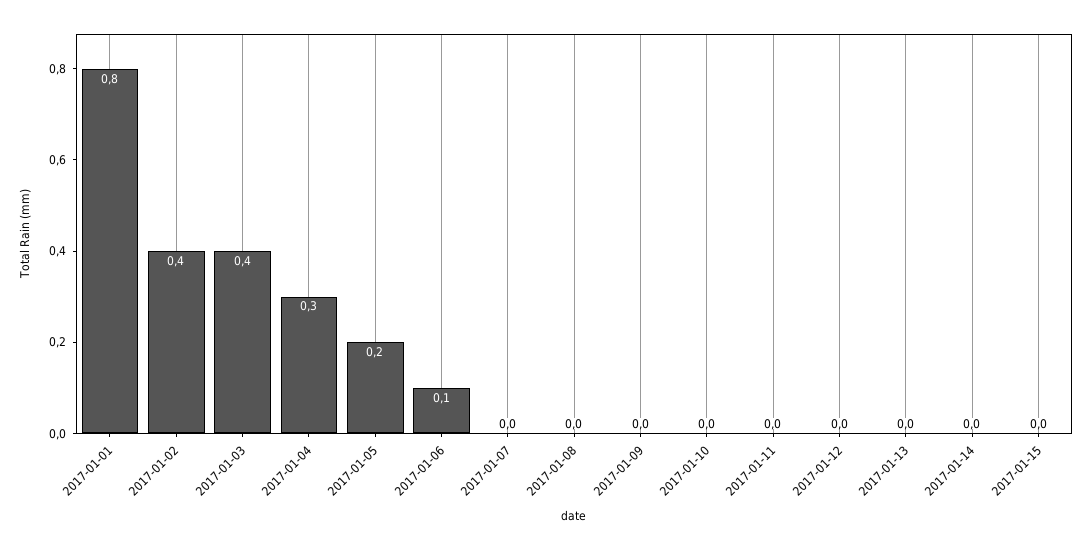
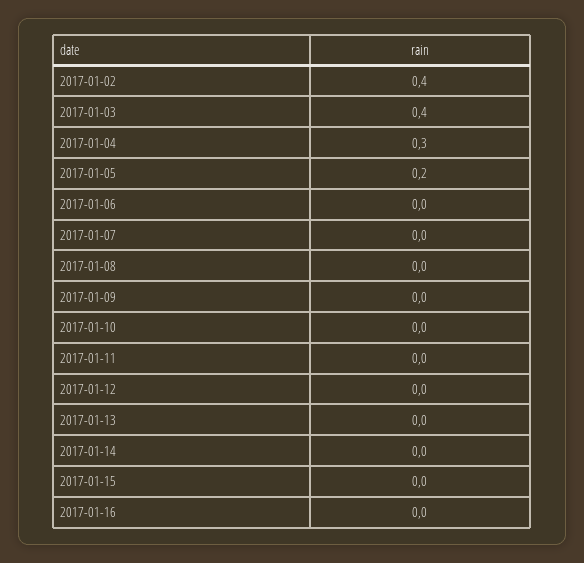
2017-01-01: 0.8 -> none
2017-01-06: 0.1 -> 0
2017-01-16: none -> 0

